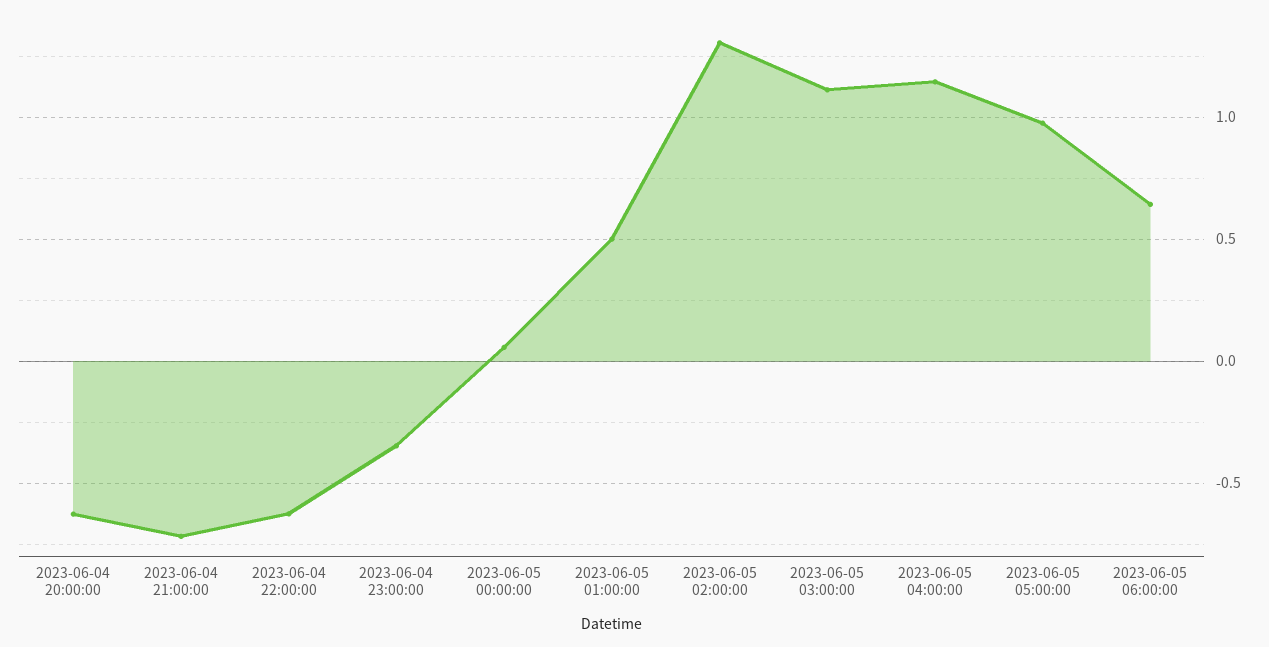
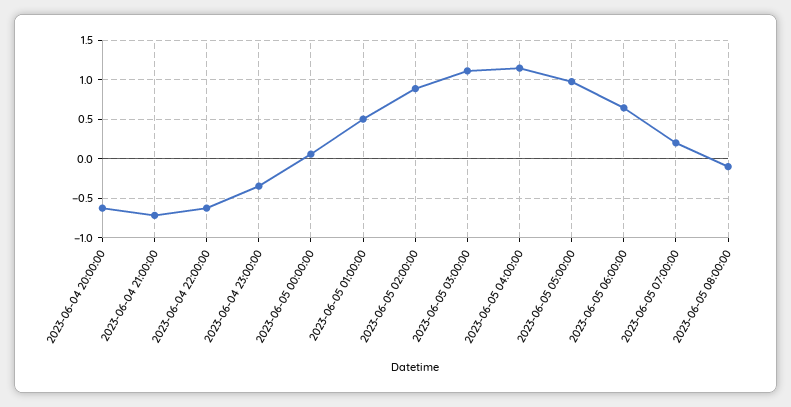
2023-06-05 02:00:00: 1.3 -> 0.9
2023-06-05 07:00:00: none -> 0.2
2023-06-05 08:00:00: none -> -0.1

